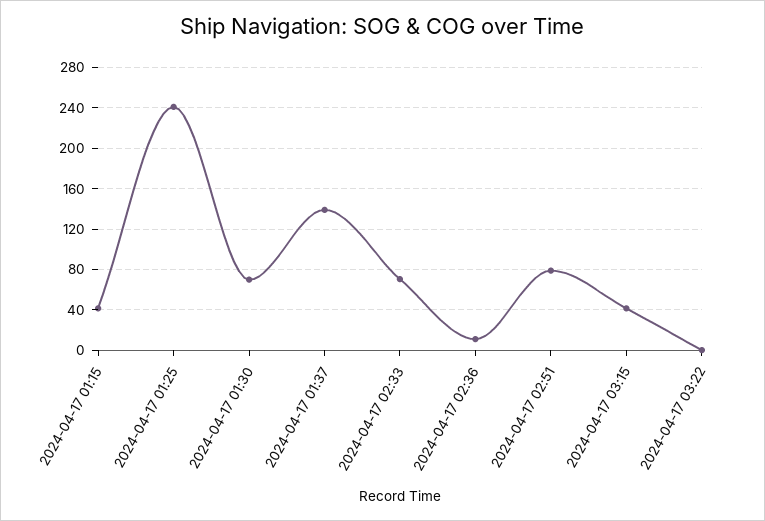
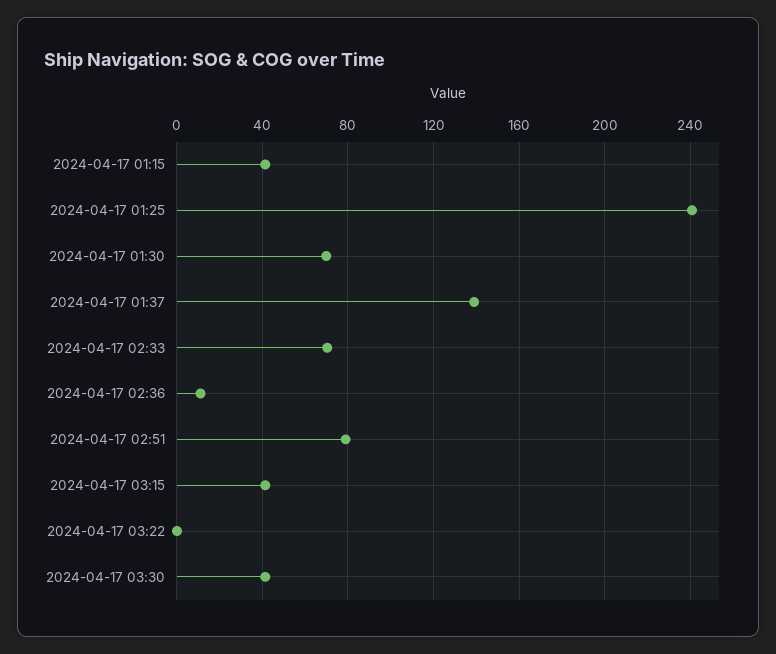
2024-04-17 03:30: none -> 40

